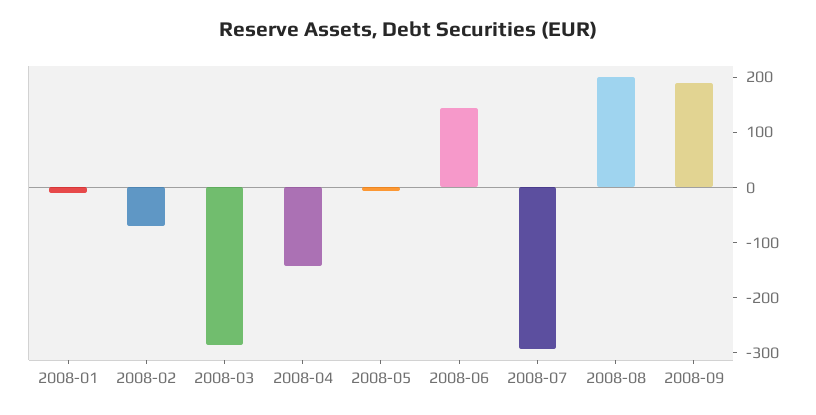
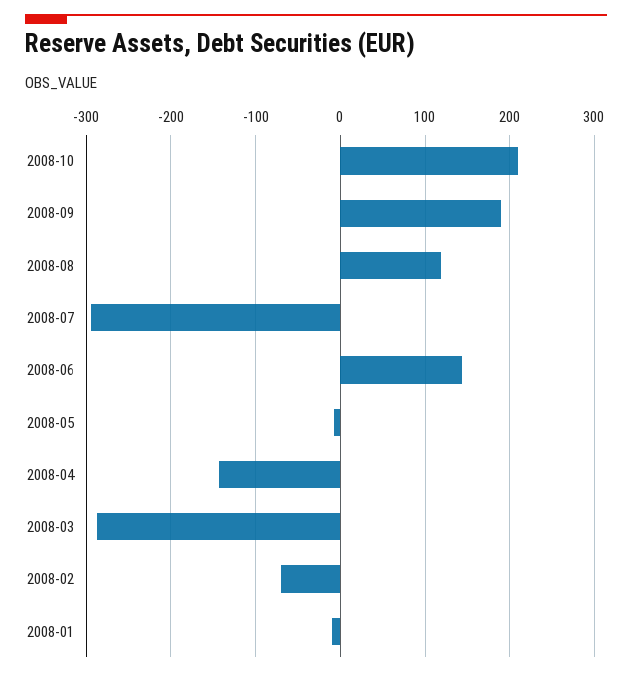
2008-08: 200 -> 120
2008-10: none -> 210

